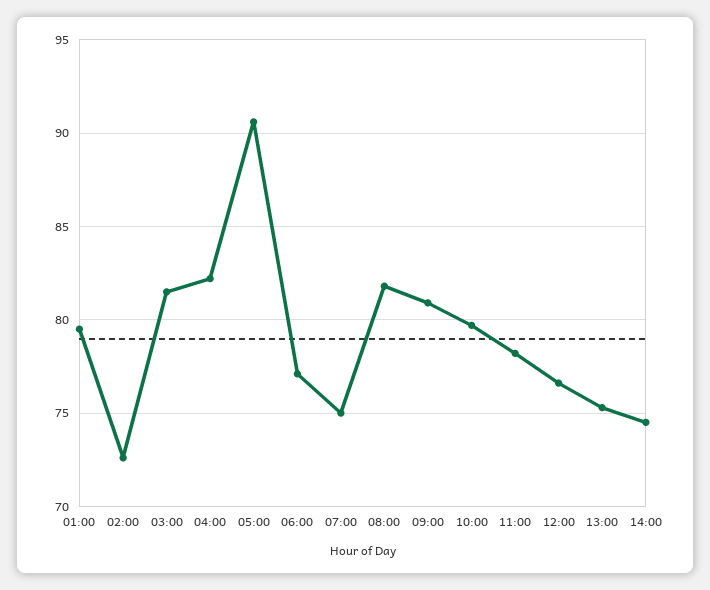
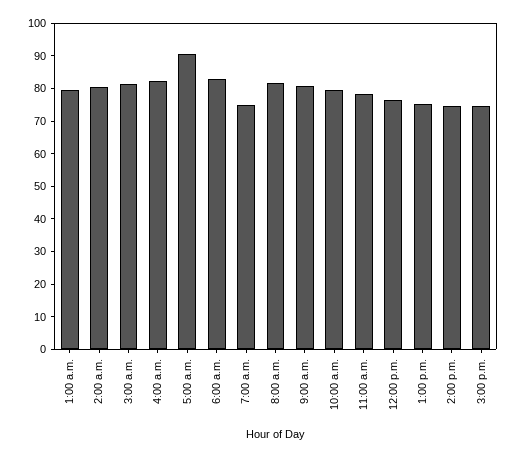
02:00: 72.5 -> 80
06:00: 77 -> 82.5
3:00 p.m.: none -> 75

